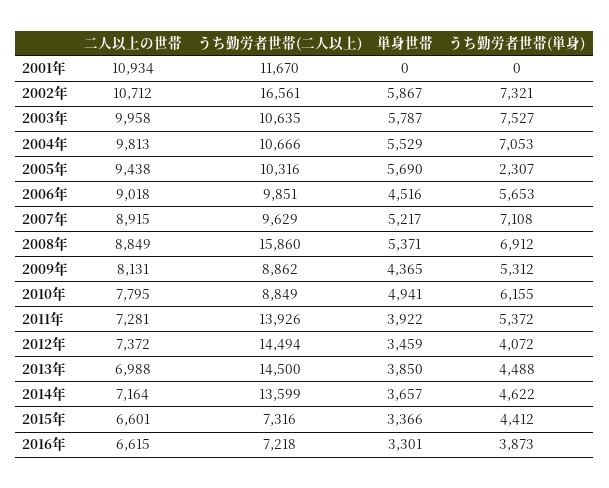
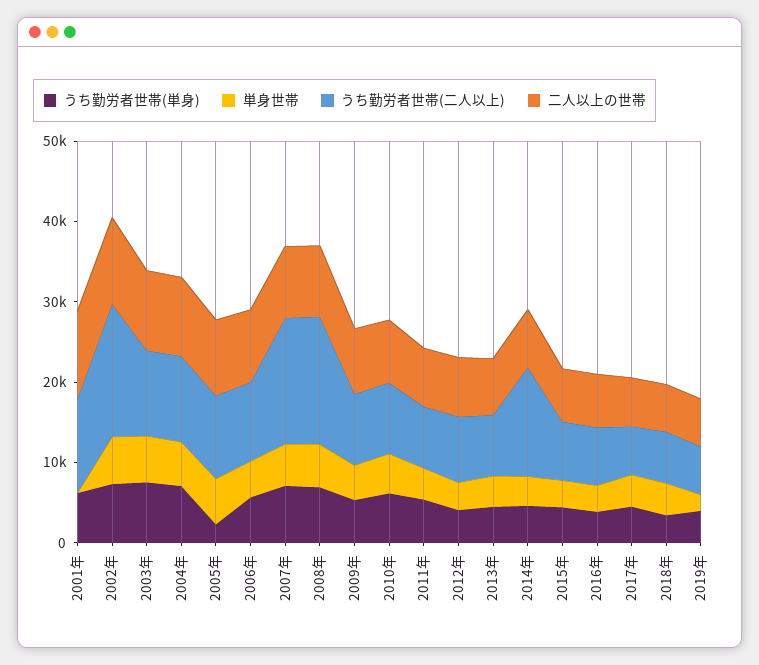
うち勤労者世帯(単身), 2001年: 0 -> 6000
うち勤労者世帯(二人以上), 2007年: 9629 -> 16000
うち勤労者世帯(二人以上), 2011年: 13926 -> 8000
うち勤労者世帯(二人以上), 2012年: 14494 -> 8000
うち勤労者世帯(二人以上), 2013年: 14500 -> 8000
うち勤労者世帯(単身), 2017年: none -> 4000
単身世帯, 2017年: none -> 4000
うち勤労者世帯(二人以上), 2017年: none -> 6000
二人以上の世帯, 2017年: none -> 6000
うち勤労者世帯(単身), 2018年: none -> 4000
単身世帯, 2018年: none -> 4000
うち勤労者世帯(二人以上), 2018年: none -> 6000
二人以上の世帯, 2018年: none -> 6000
うち勤労者世帯(単身), 2019年: none -> 4000
単身世帯, 2019年: none -> 2000
うち勤労者世帯(二人以上), 2019年: none -> 6000
二人以上の世帯, 2019年: none -> 6000

